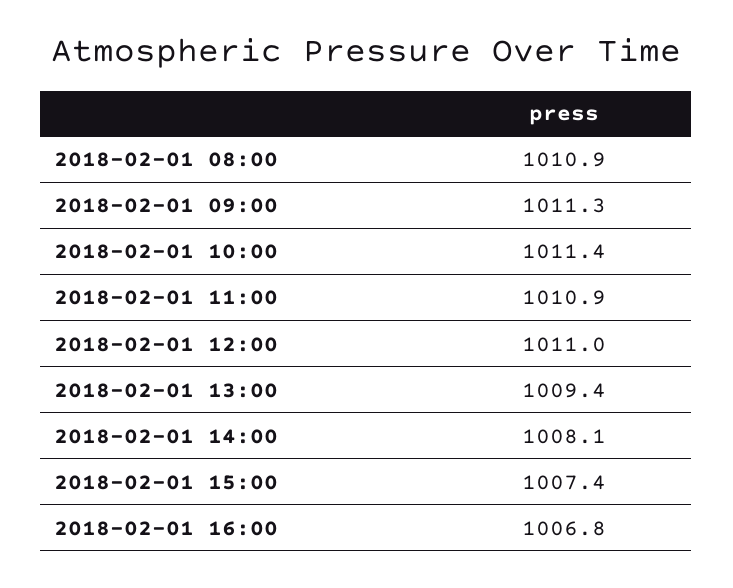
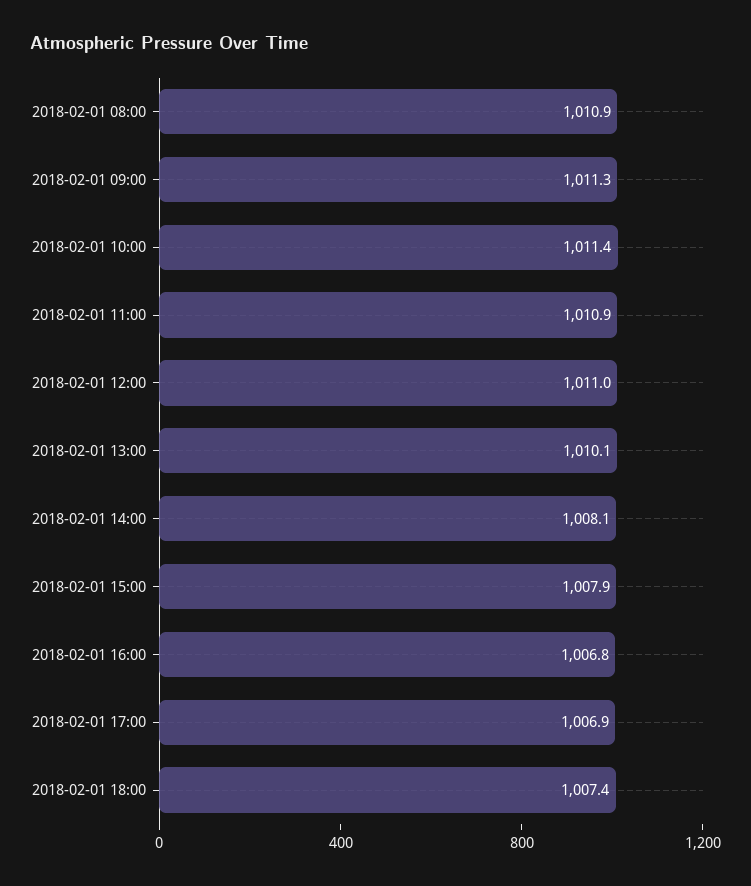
2018-02-01 13:00: 1009.4 -> 1010.1
2018-02-01 15:00: 1007.4 -> 1007.9
2018-02-01 17:00: none -> 1006.9
2018-02-01 18:00: none -> 1007.4

